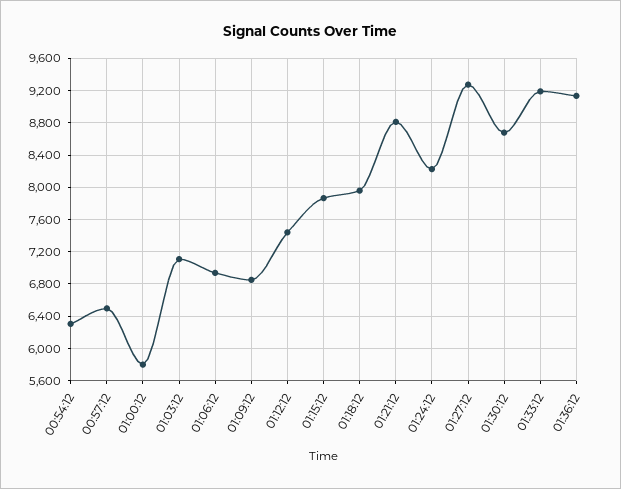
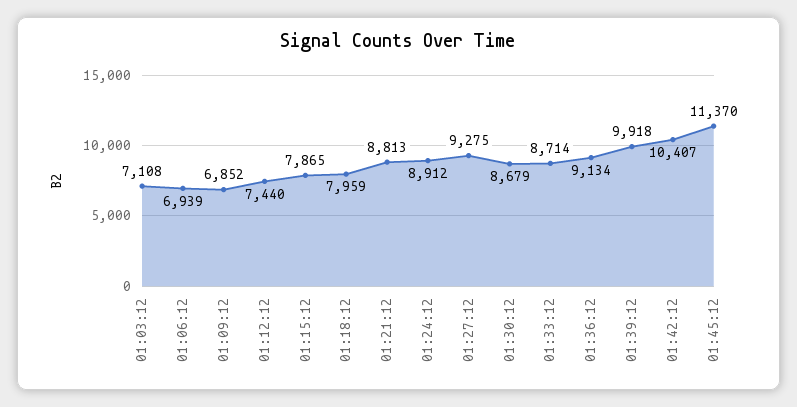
00:54:12: 6300 -> none
00:57:12: 6500 -> none
01:00:12: 5800 -> none
01:24:12: 8200 -> 8912
01:33:12: 9200 -> 8714
01:39:12: none -> 9918
01:42:12: none -> 10407
01:45:12: none -> 11370

